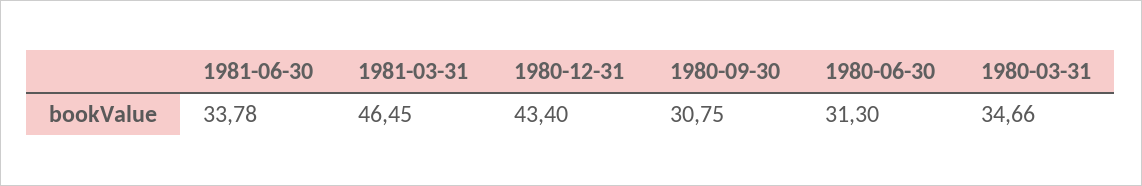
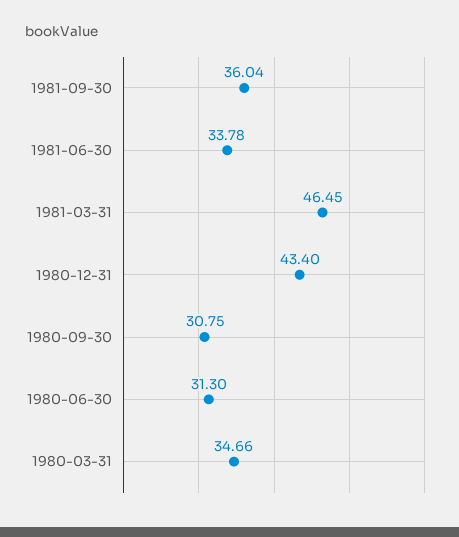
1981-09-30: none -> 36.04

